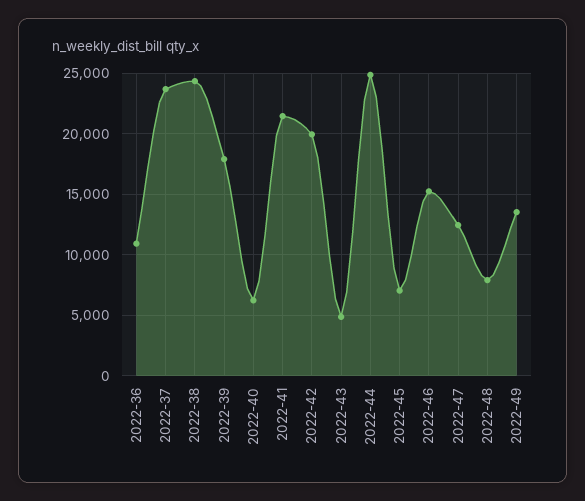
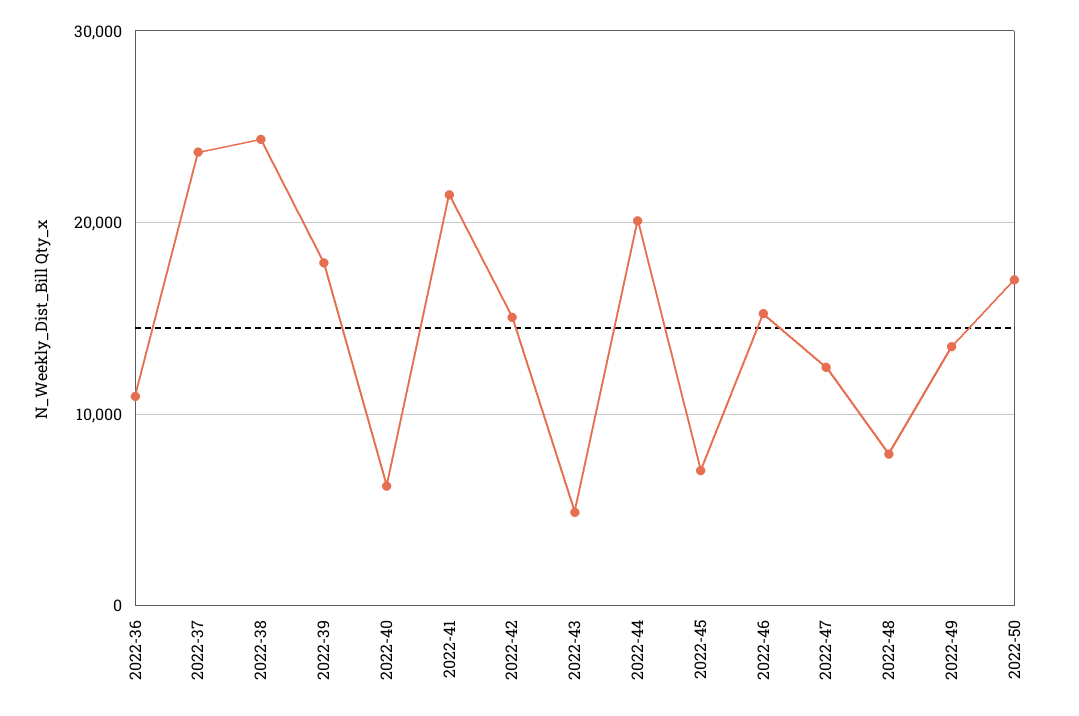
2022-42: 20000 -> 15000
2022-44: 25000 -> 20000
2022-50: none -> 17000

